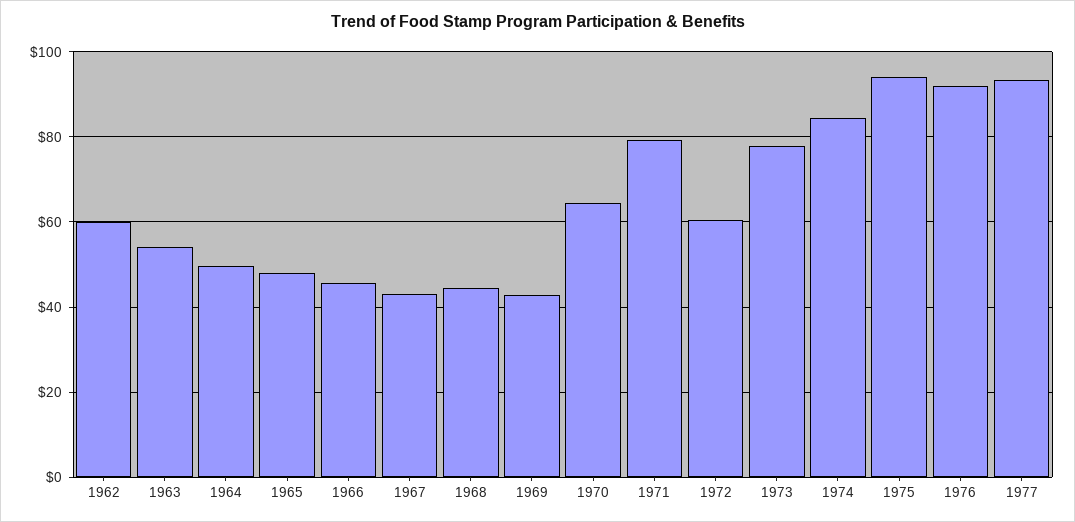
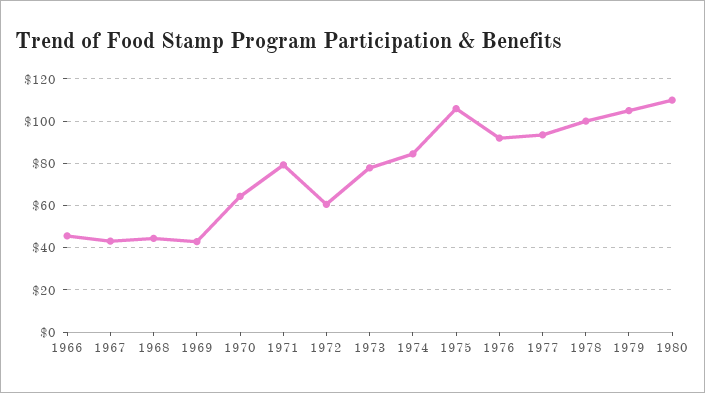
1962: 60 -> none
1963: 54 -> none
1964: 50 -> none
1965: 48 -> none
1975: 94 -> 105
1978: none -> 100
1979: none -> 105
1980: none -> 110

